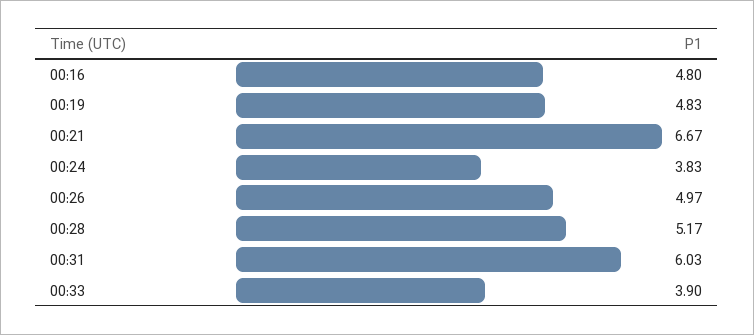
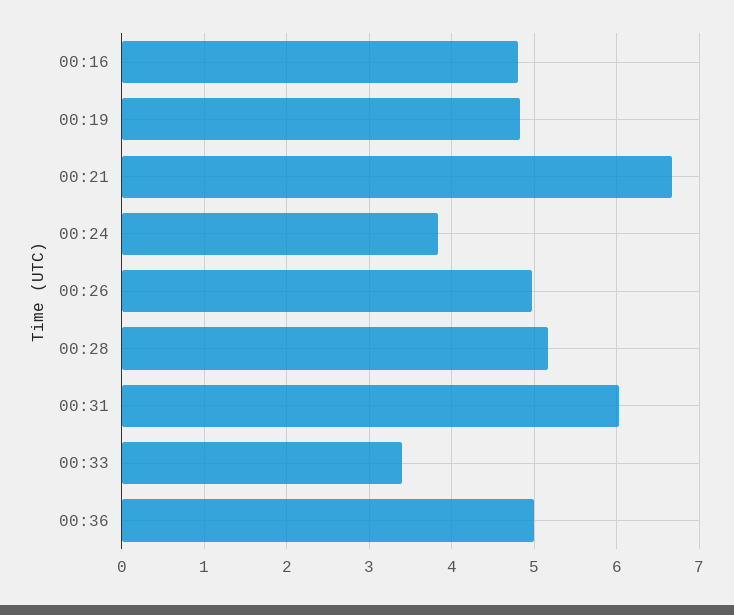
00:33: 3.9 -> 3.4
00:36: none -> 5

